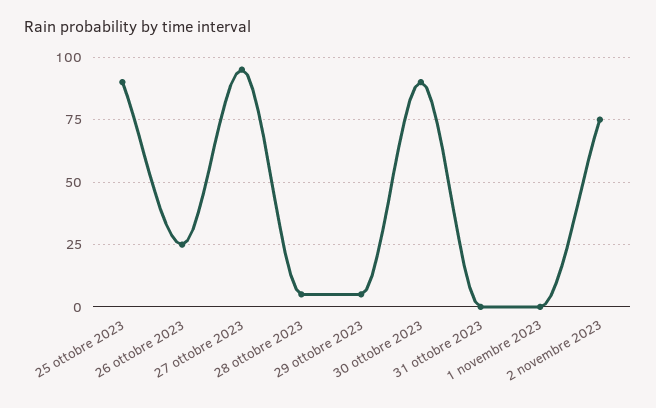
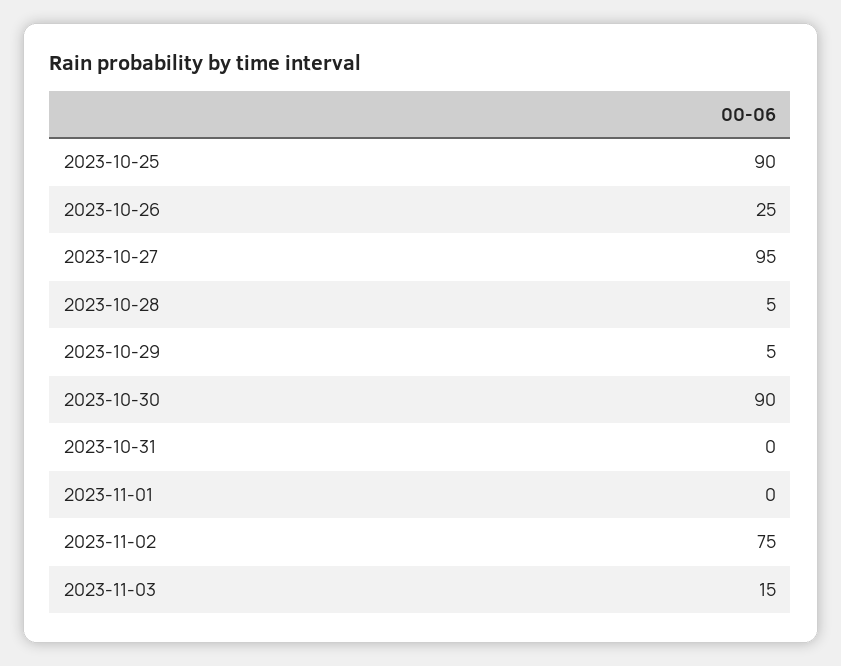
2023-11-03: none -> 15

